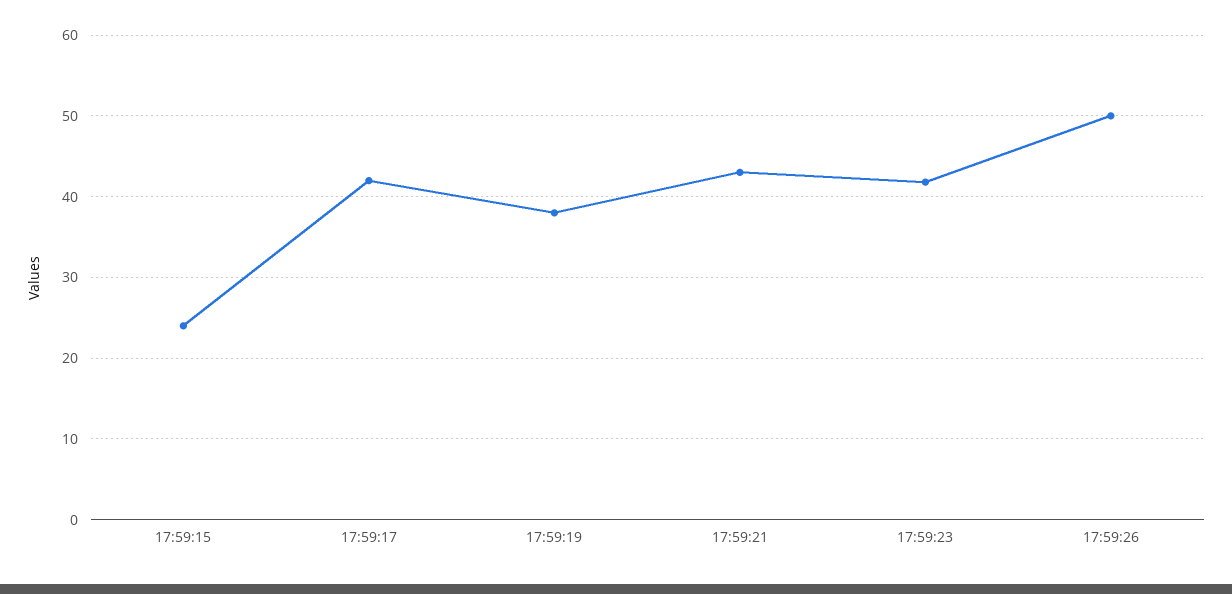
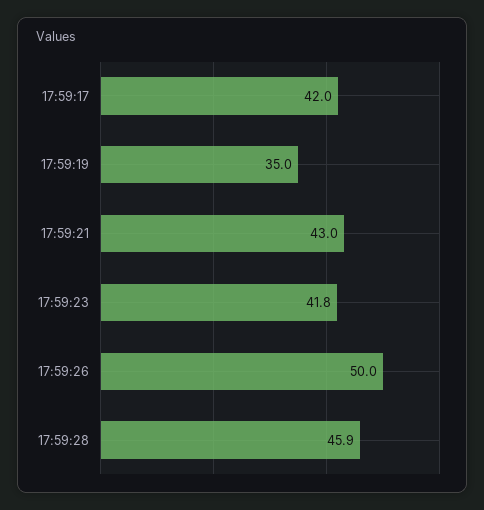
17:59:15: 24 -> none
17:59:19: 38 -> 35
17:59:28: none -> 45.9

